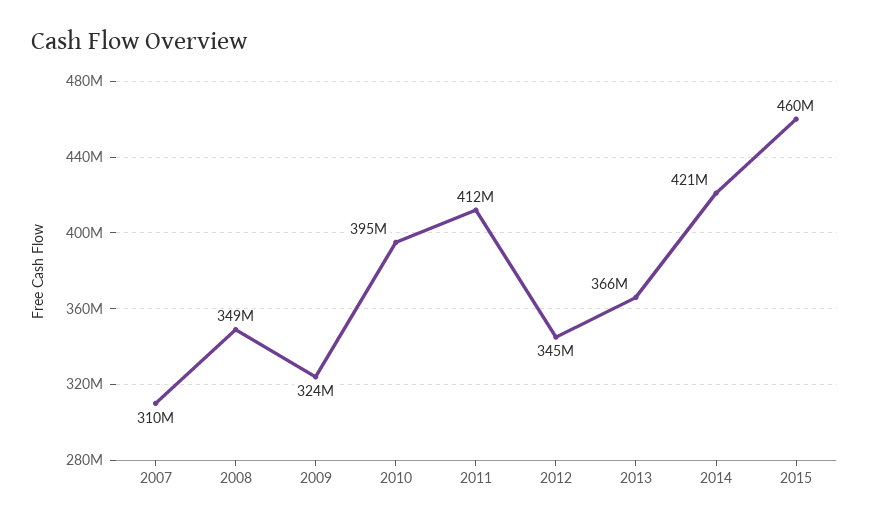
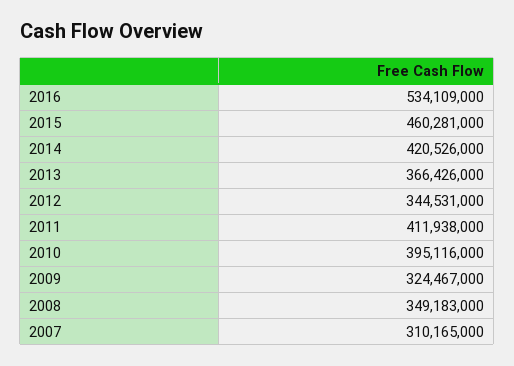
2016: none -> 534109000

